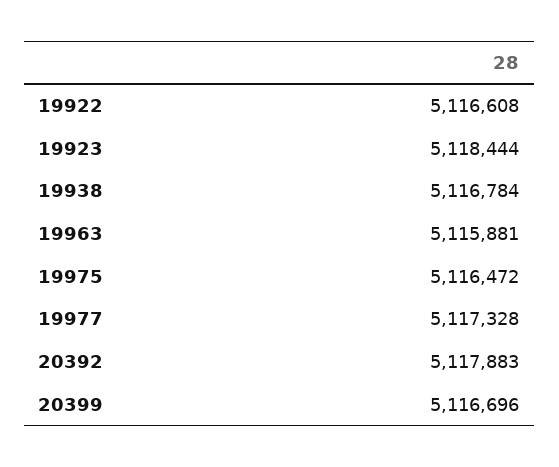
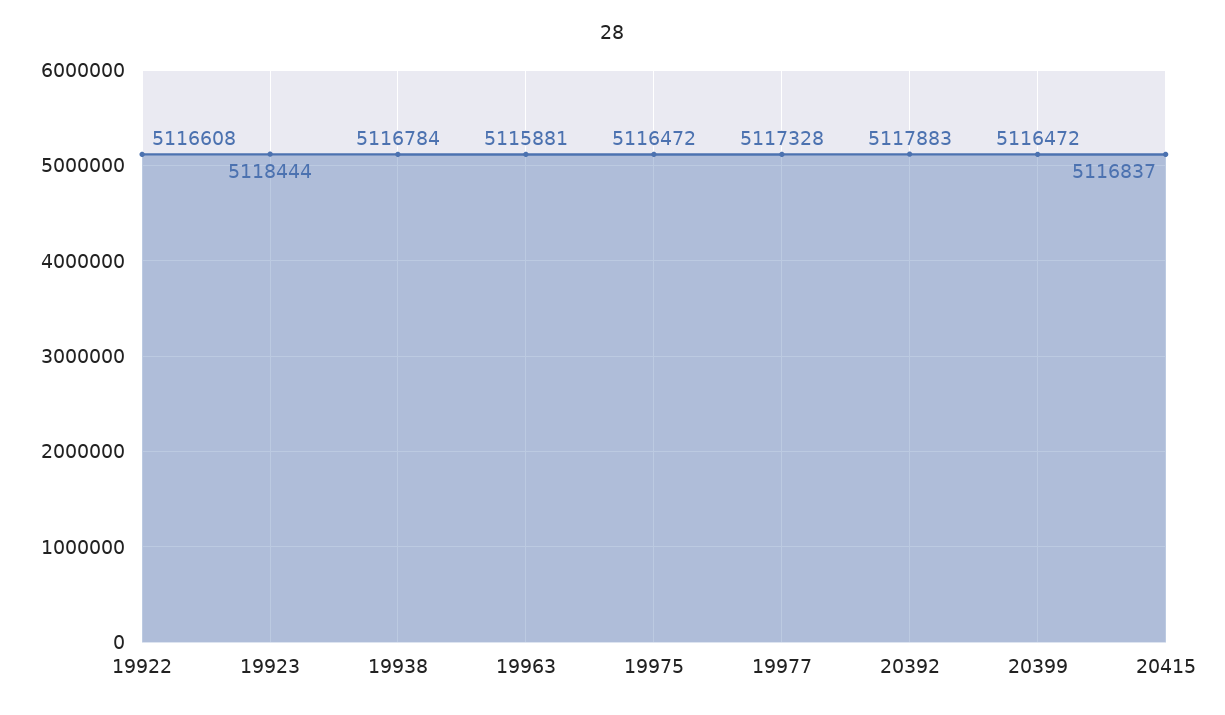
20399: 5116696 -> 5116472
20415: none -> 5116837

